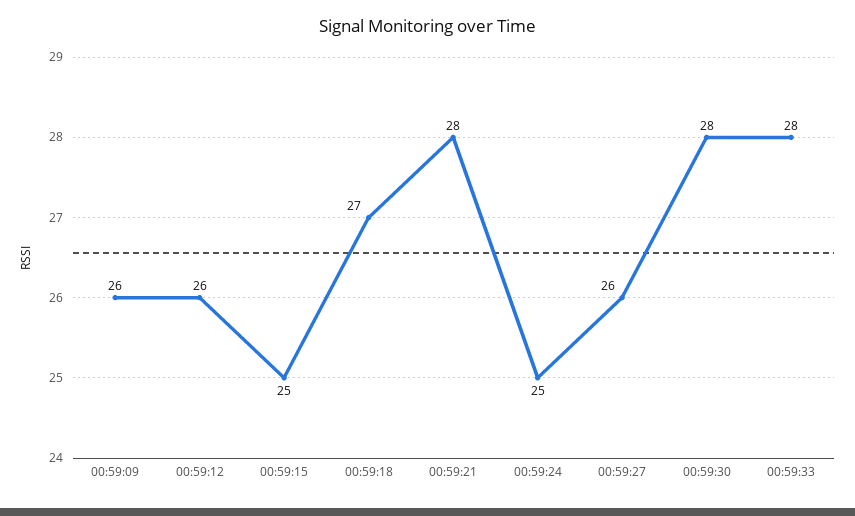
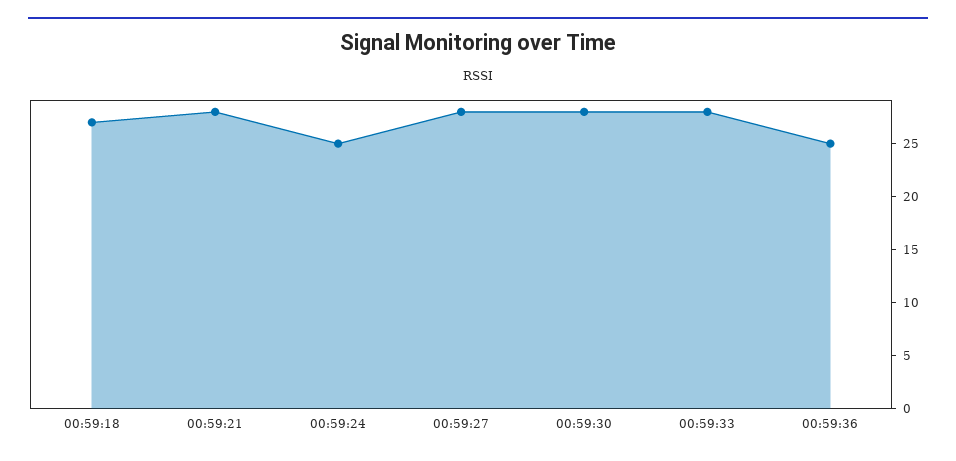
00:59:09: 26 -> none
00:59:12: 26 -> none
00:59:15: 25 -> none
00:59:27: 26 -> 28
00:59:36: none -> 25

